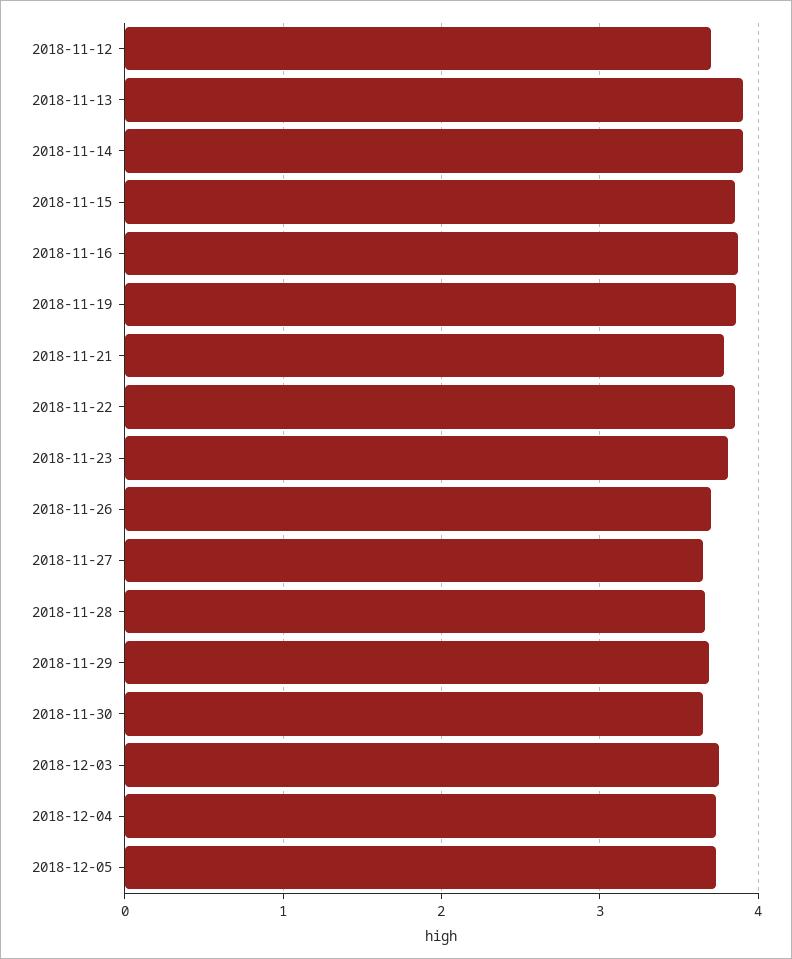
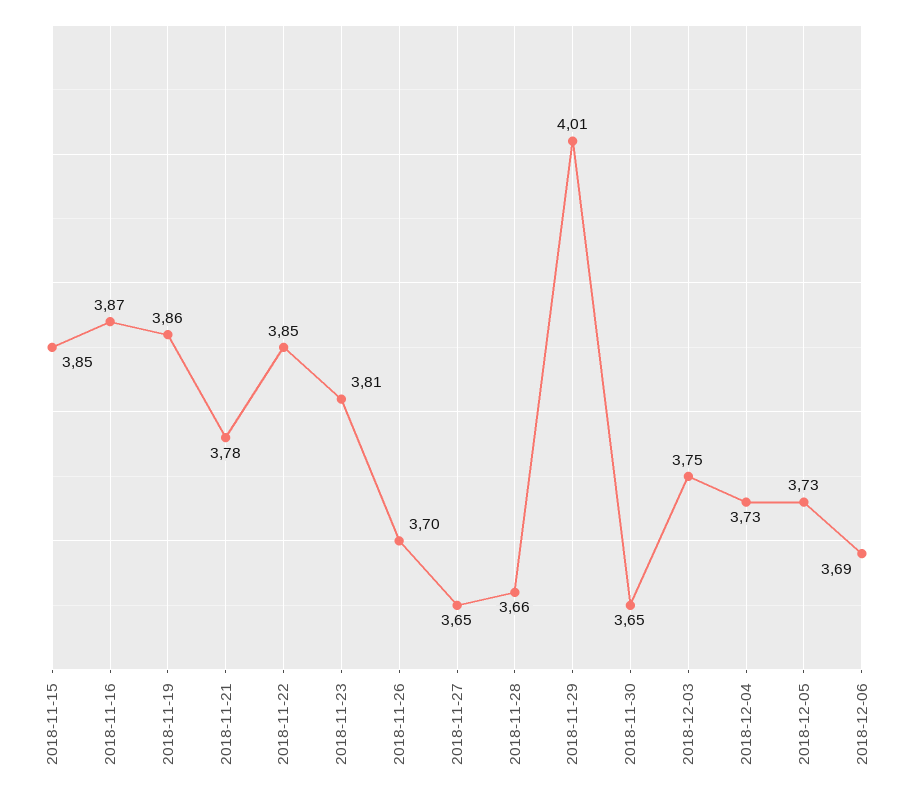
2018-11-12: 3.7 -> none
2018-11-13: 3.9 -> none
2018-11-14: 3.9 -> none
2018-11-29: 3.7 -> 4.01
2018-12-06: none -> 3.69

